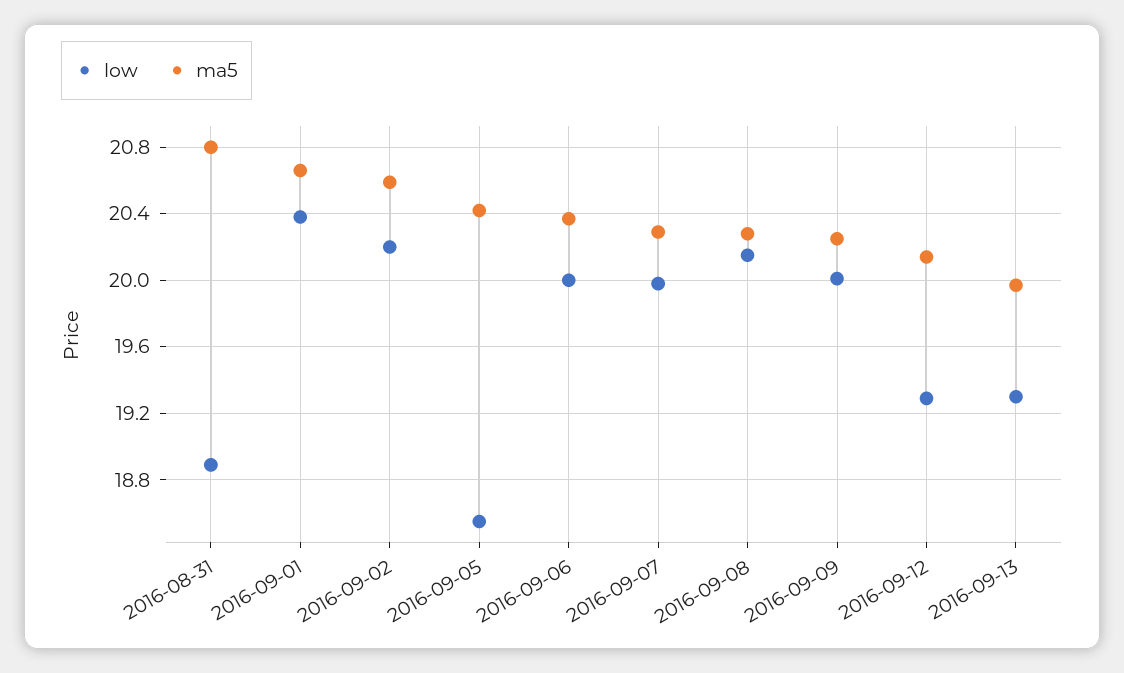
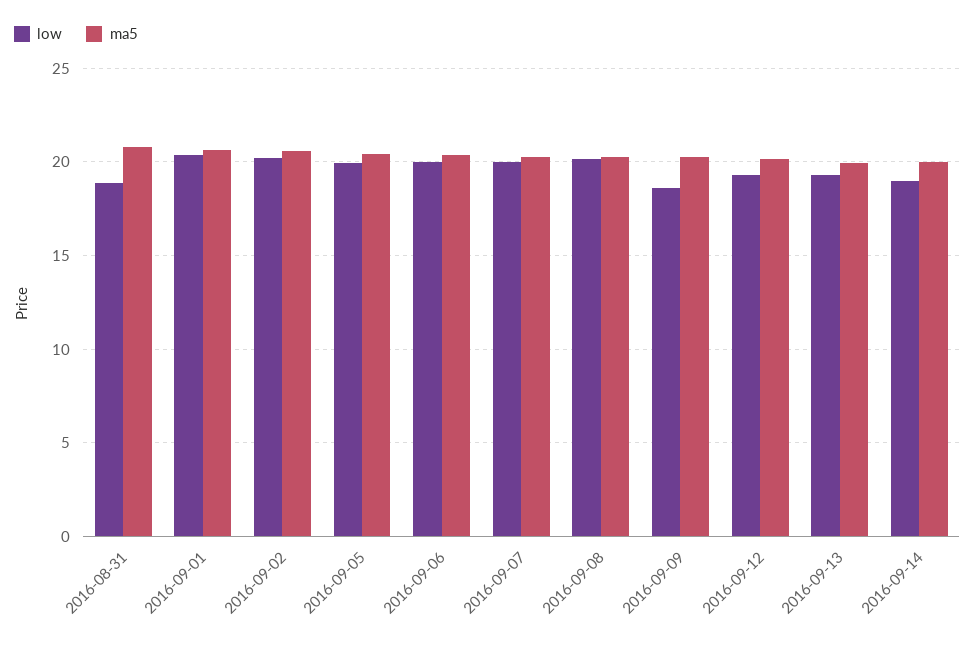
low, 2016-09-05: 18.55 -> 20
low, 2016-09-09: 20 -> 18.5
low, 2016-09-14: none -> 19
ma5, 2016-09-14: none -> 20

